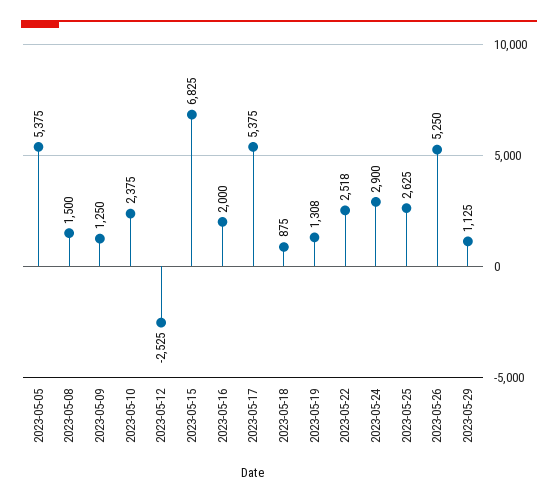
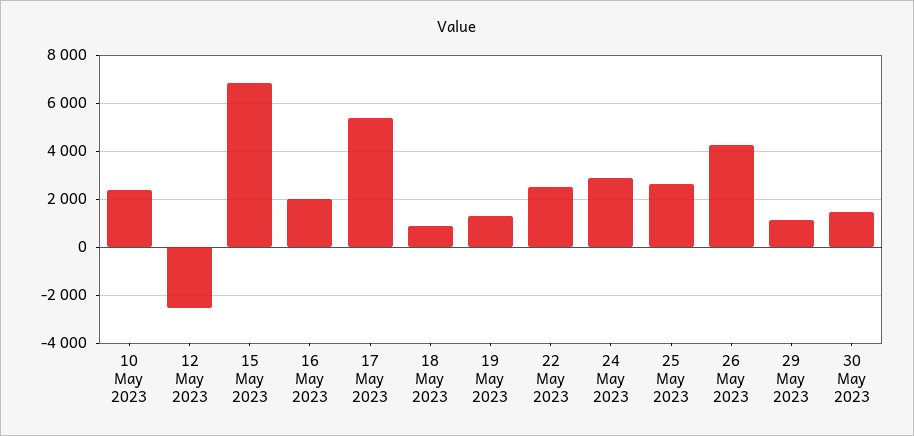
2023-05-05: 5375 -> none
2023-05-08: 1500 -> none
2023-05-09: 1250 -> none
2023-05-26: 5250 -> 4250
30 May 2023: none -> 1500

